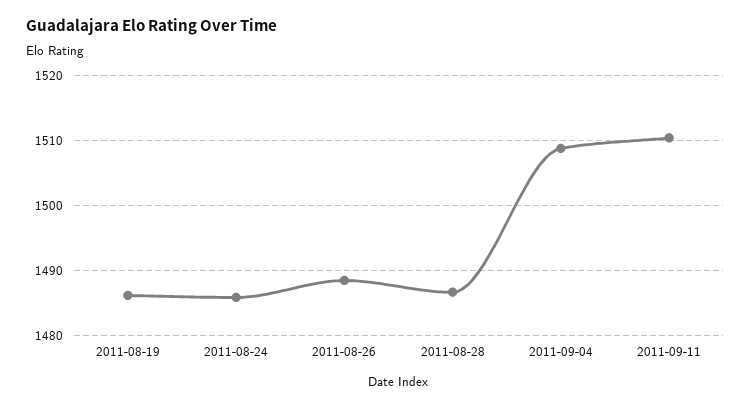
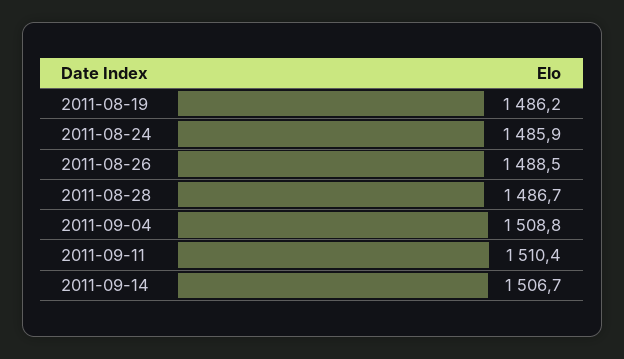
2011-09-14: none -> 1506.7

